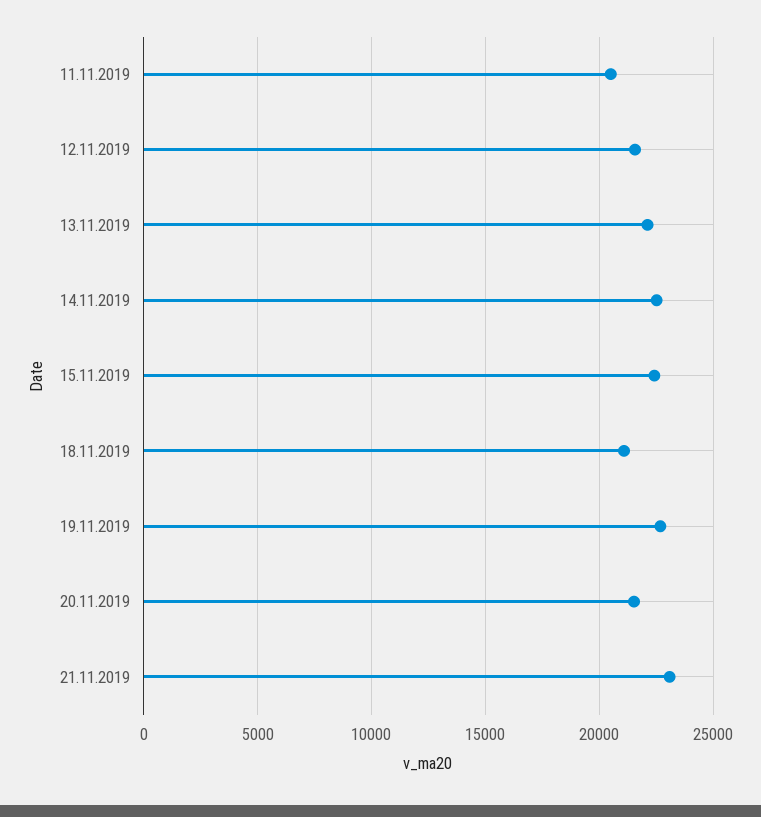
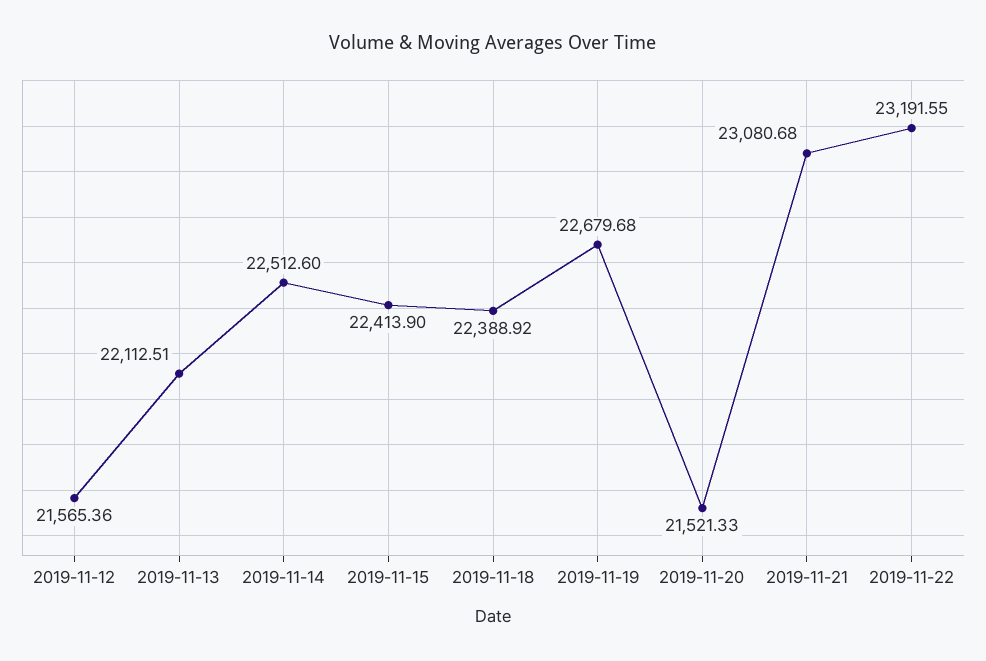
11.11.2019: 20500 -> none
18.11.2019: 21000 -> 22388.92
2019-11-22: none -> 23191.55

